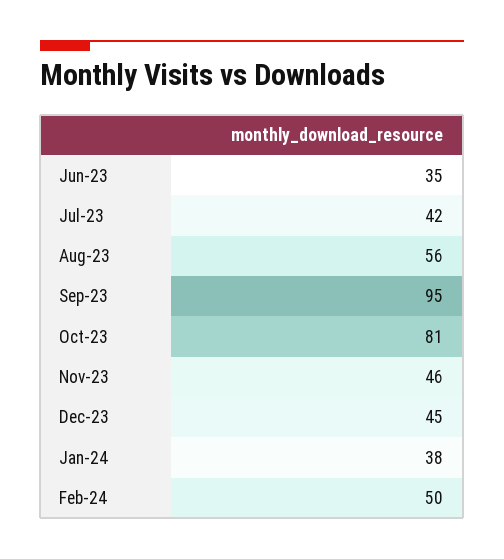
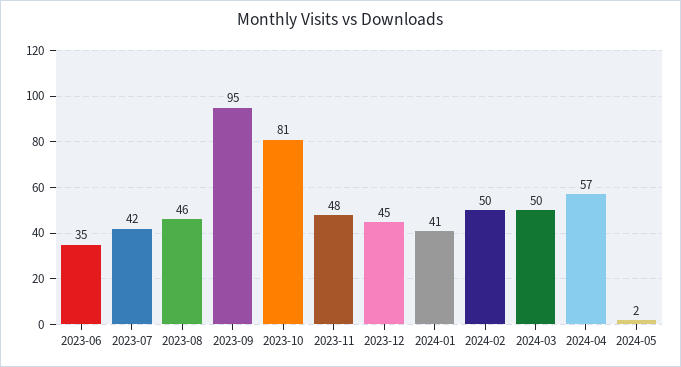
Aug-23: 56 -> 46
Nov-23: 46 -> 48
Jan-24: 38 -> 41
2024-03: none -> 50
2024-04: none -> 57
2024-05: none -> 2

